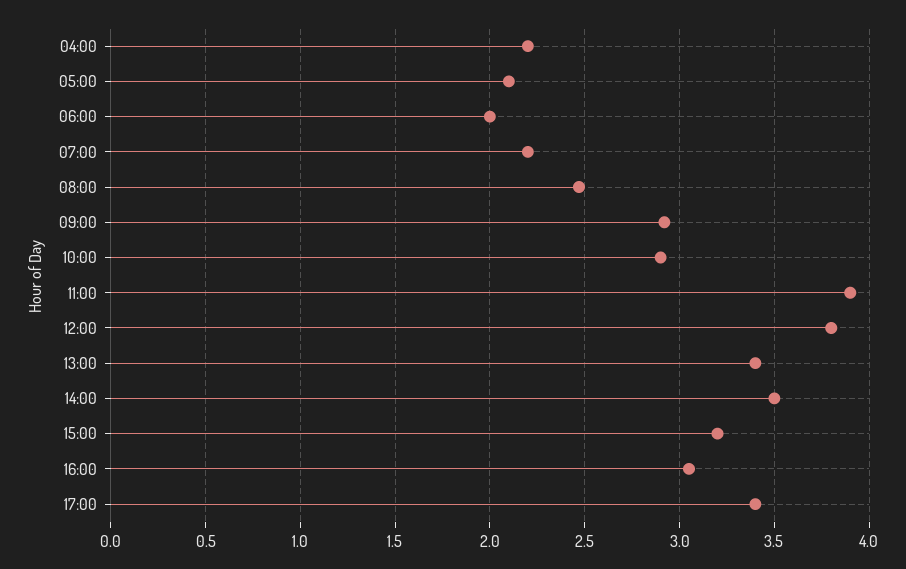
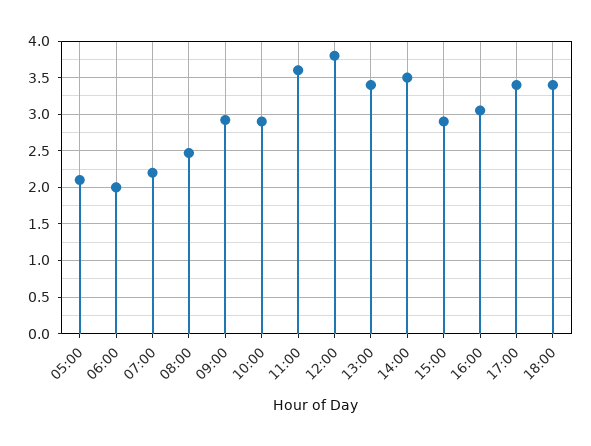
04:00: 2.2 -> none
11:00: 3.9 -> 3.6
15:00: 3.2 -> 2.9
18:00: none -> 3.4

